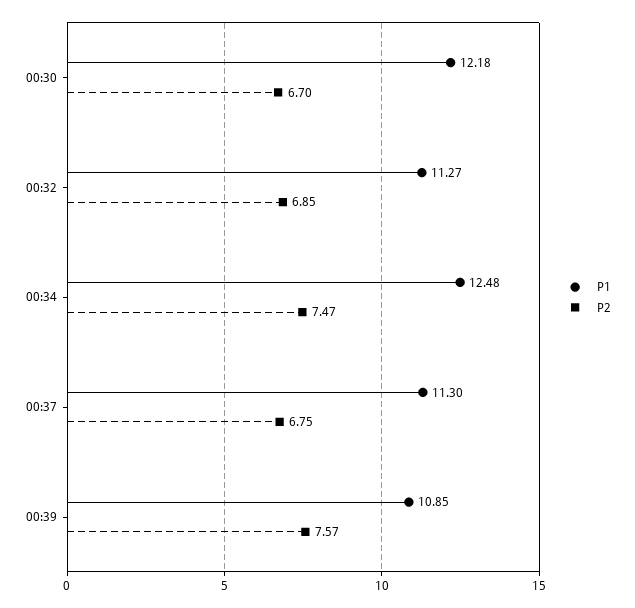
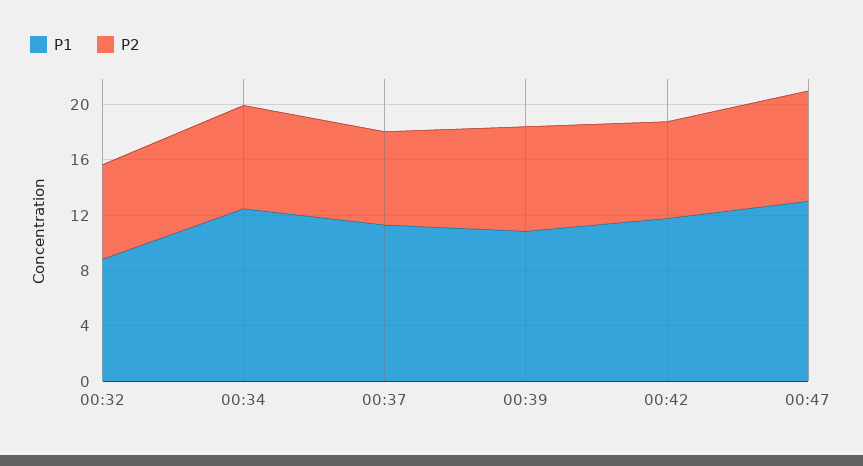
P1, 00:30: 12.18 -> none
P2, 00:30: 6.7 -> none
P1, 00:32: 11.27 -> 9
P1, 00:42: none -> 12
P2, 00:42: none -> 7
P1, 00:47: none -> 13
P2, 00:47: none -> 8

